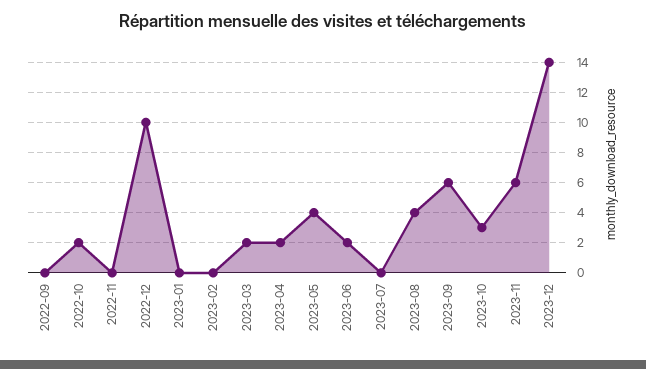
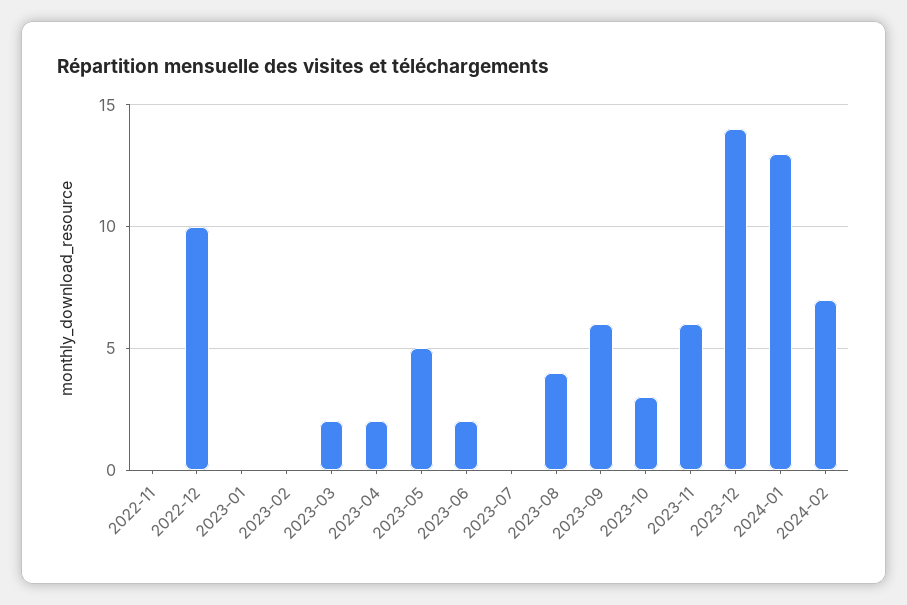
2022-09: 0 -> none
2022-10: 2 -> none
2023-05: 4 -> 5
2024-01: none -> 13
2024-02: none -> 7

